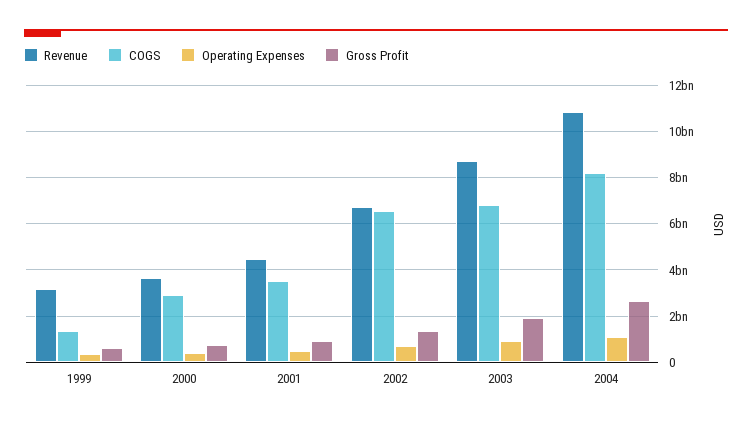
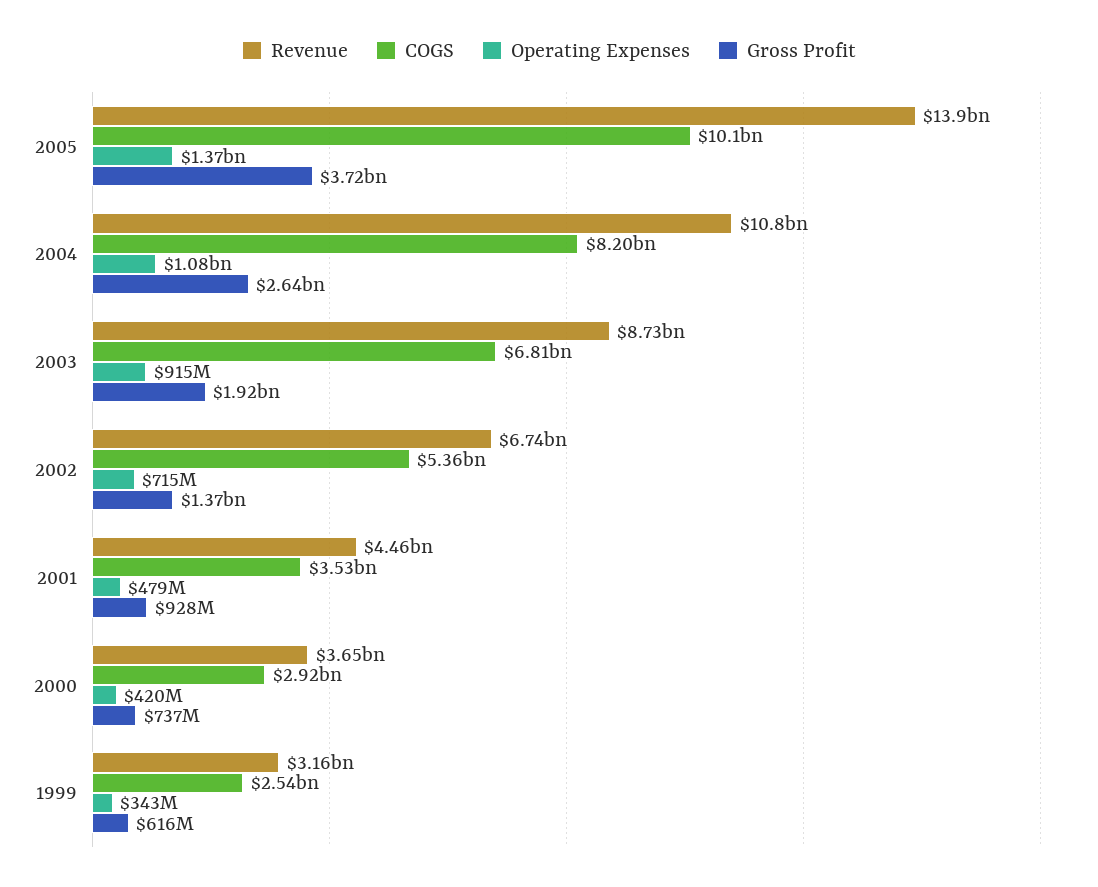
COGS, 1999: 1500000000 -> 2540000000
COGS, 2002: 6500000000 -> 5360000000
Revenue, 2005: none -> 13900000000
COGS, 2005: none -> 10100000000
Operating Expenses, 2005: none -> 1370000000
Gross Profit, 2005: none -> 3720000000

